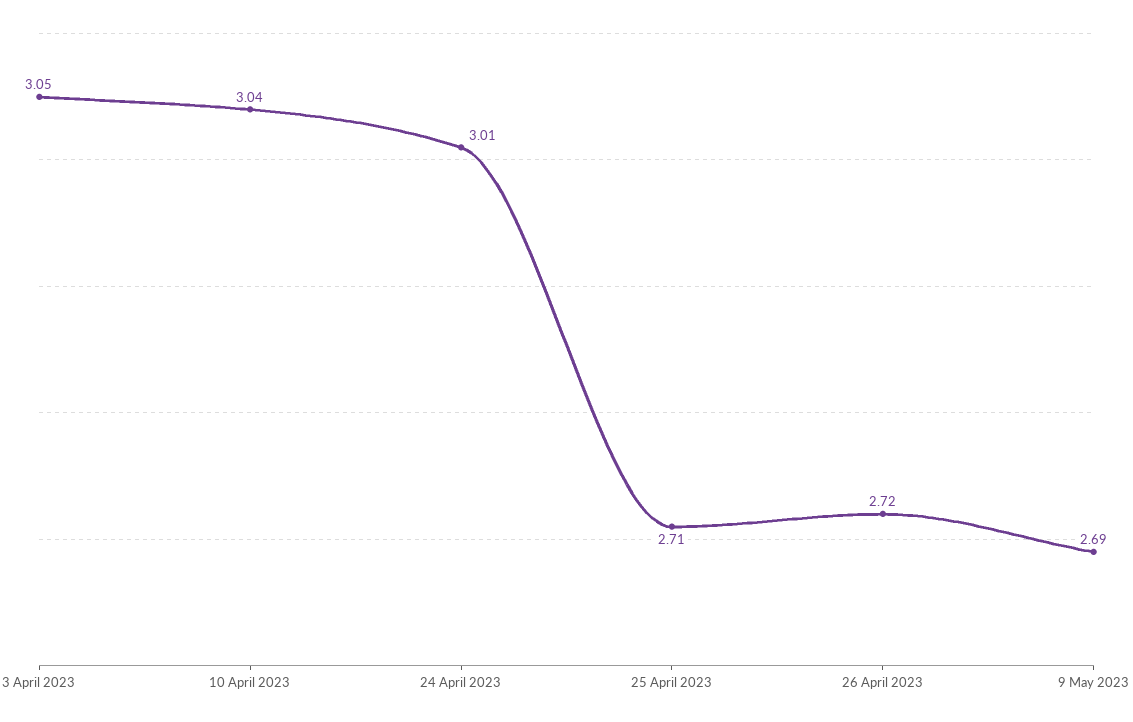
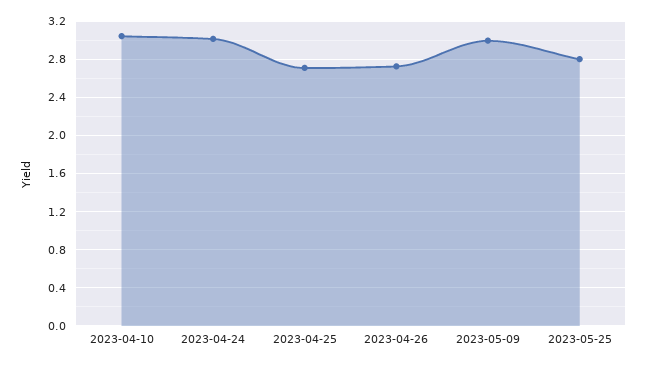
3 April 2023: 3.05 -> none
9 May 2023: 2.69 -> 3
2023-05-25: none -> 2.8

